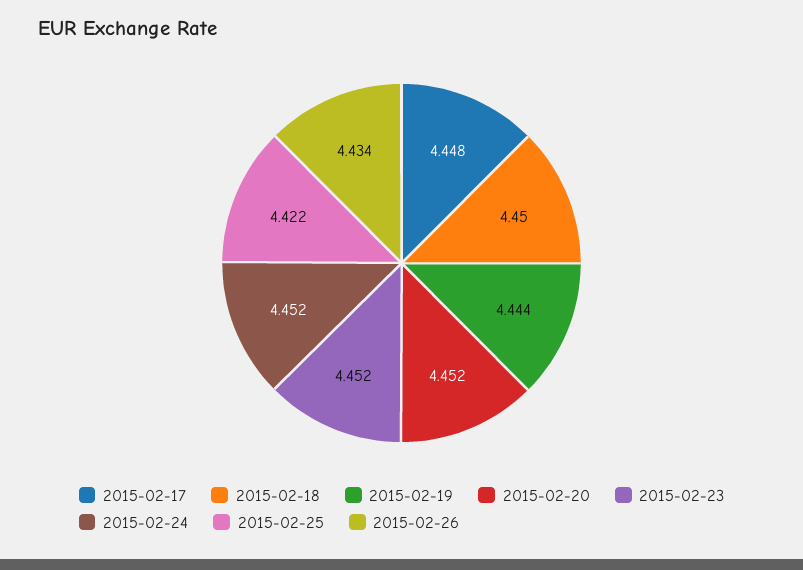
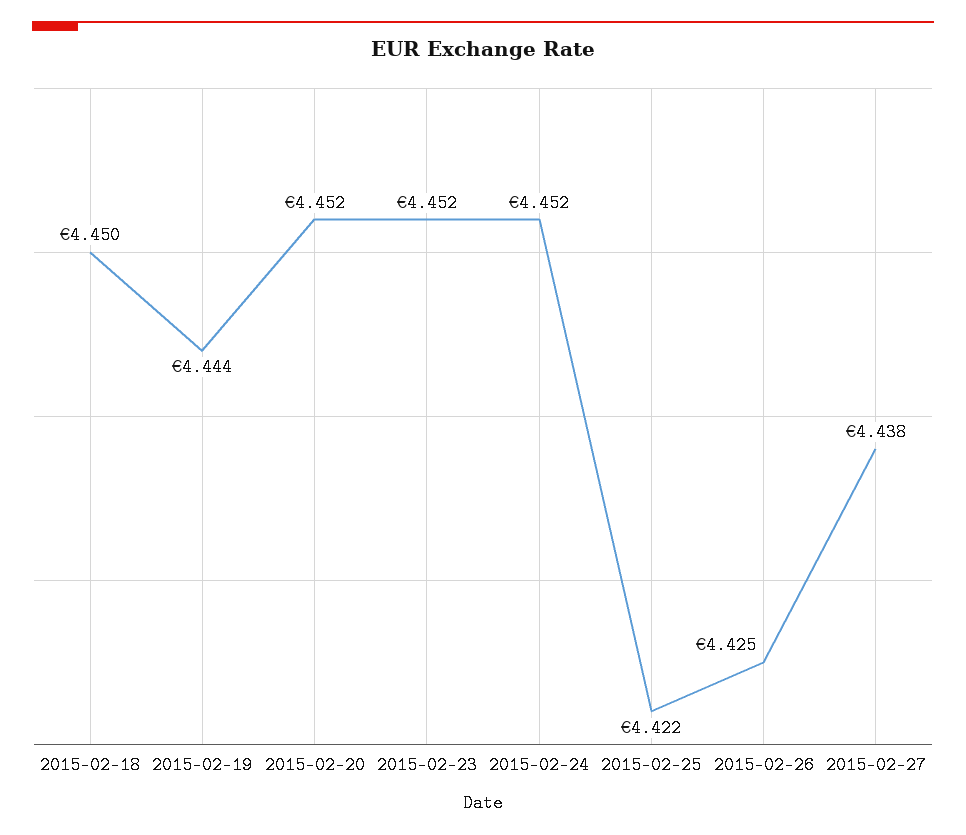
2015-02-17: 4.448 -> none
2015-02-26: 4.434 -> 4.425
2015-02-27: none -> 4.438

